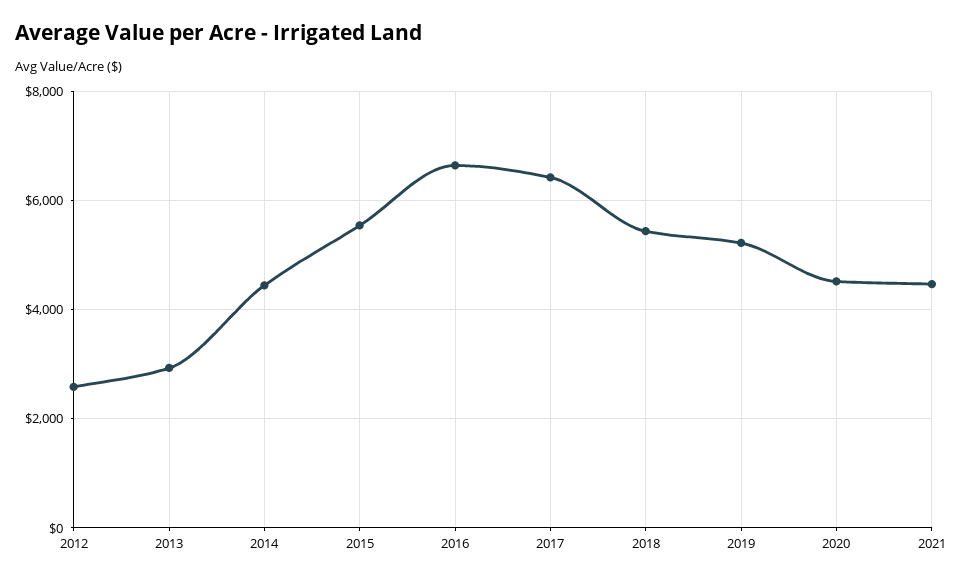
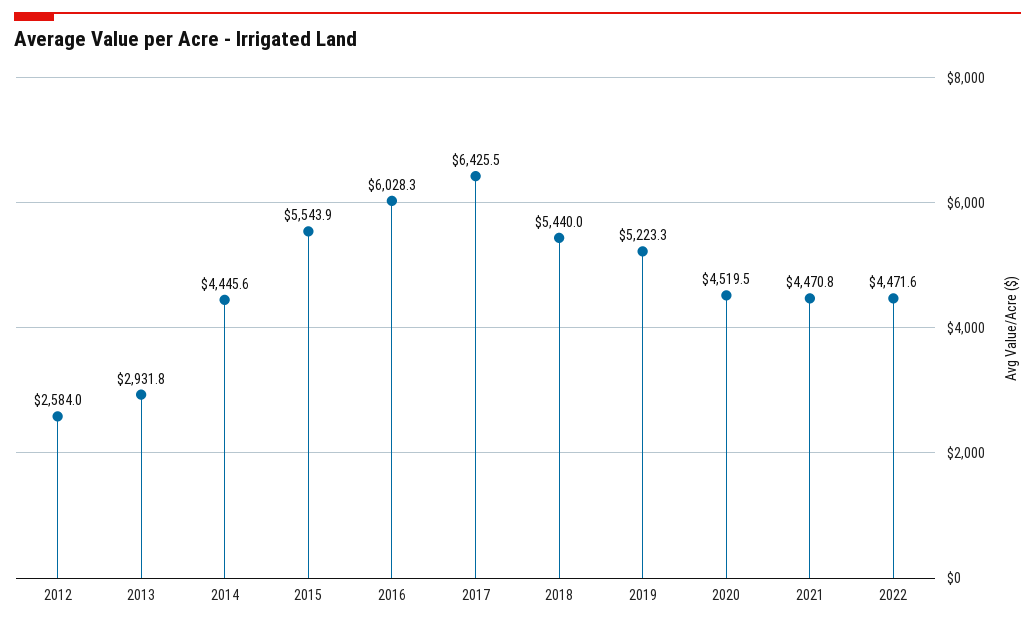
2016: 6600 -> 6028.3
2022: none -> 4471.6

